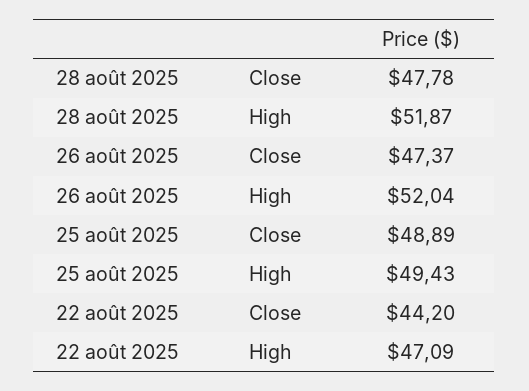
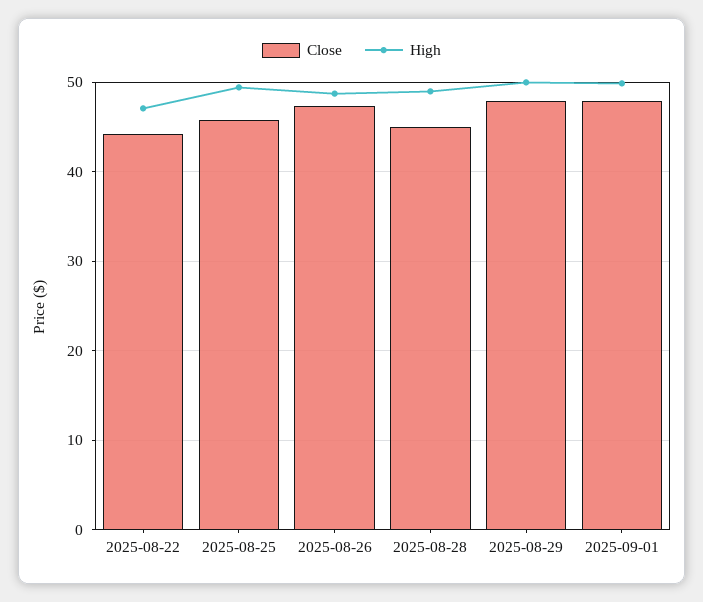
Close, 28 août 2025: 47.78 -> 45
High, 28 août 2025: 51.87 -> 49
High, 26 août 2025: 52.04 -> 49
Close, 25 août 2025: 48.89 -> 46
Close, 2025-08-29: none -> 48
High, 2025-08-29: none -> 50
Close, 2025-09-01: none -> 48
High, 2025-09-01: none -> 50

